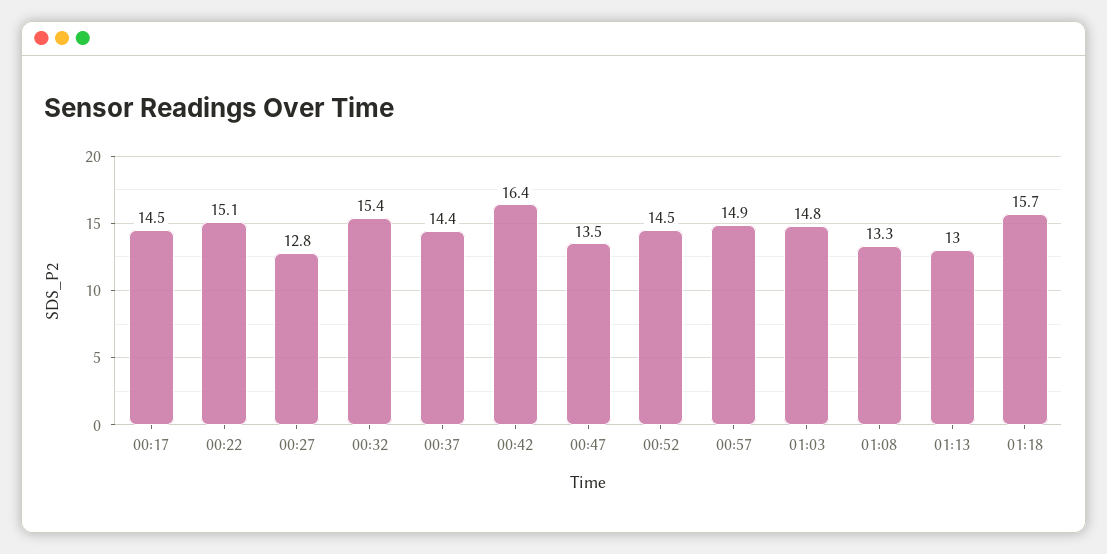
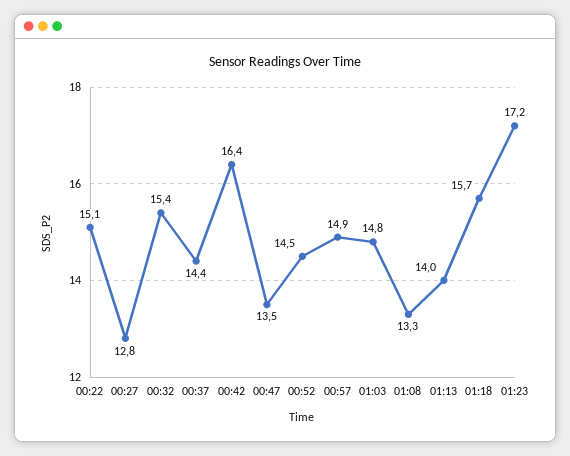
00:17: 14.5 -> none
01:13: 13 -> 14
01:23: none -> 17.2

